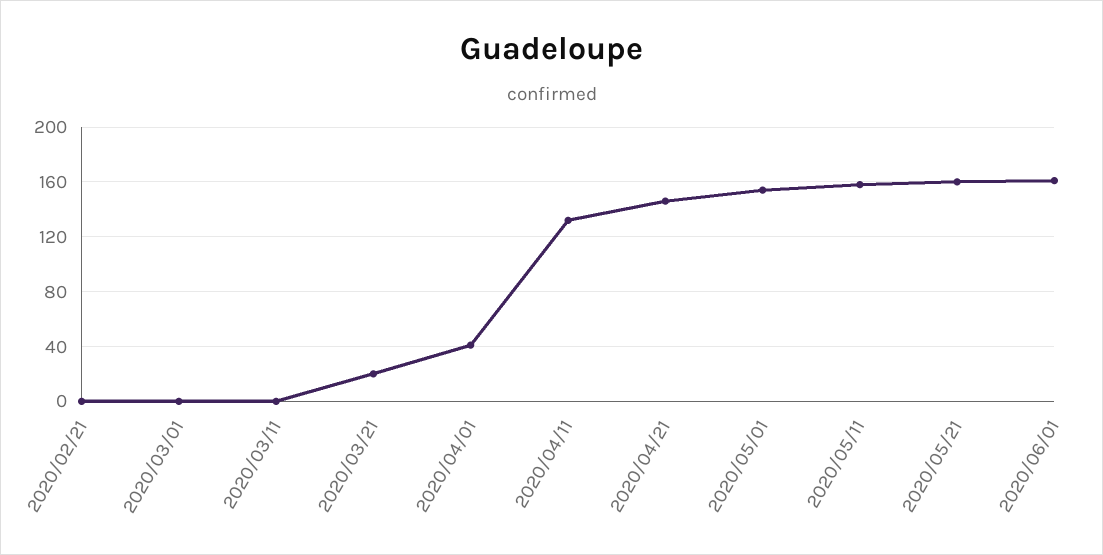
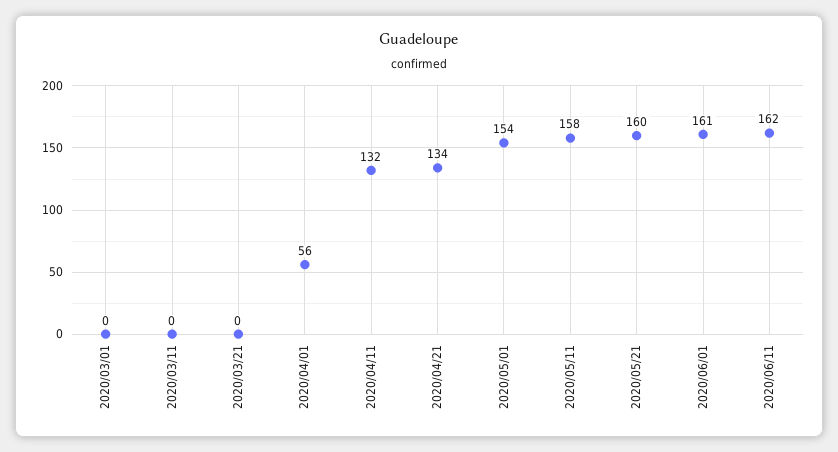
2020/02/21: 0 -> none
2020/03/21: 20 -> 0
2020/04/01: 40 -> 56
2020/04/21: 145 -> 134
2020/06/11: none -> 162

